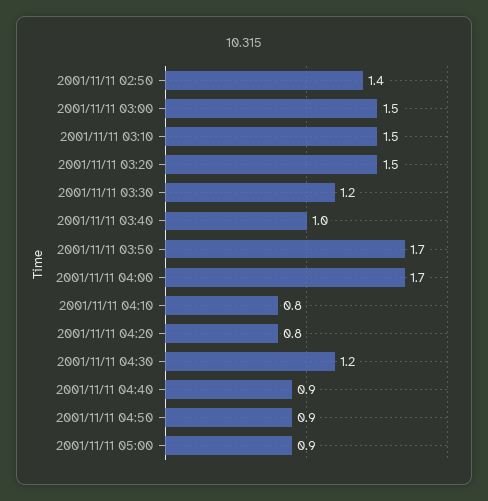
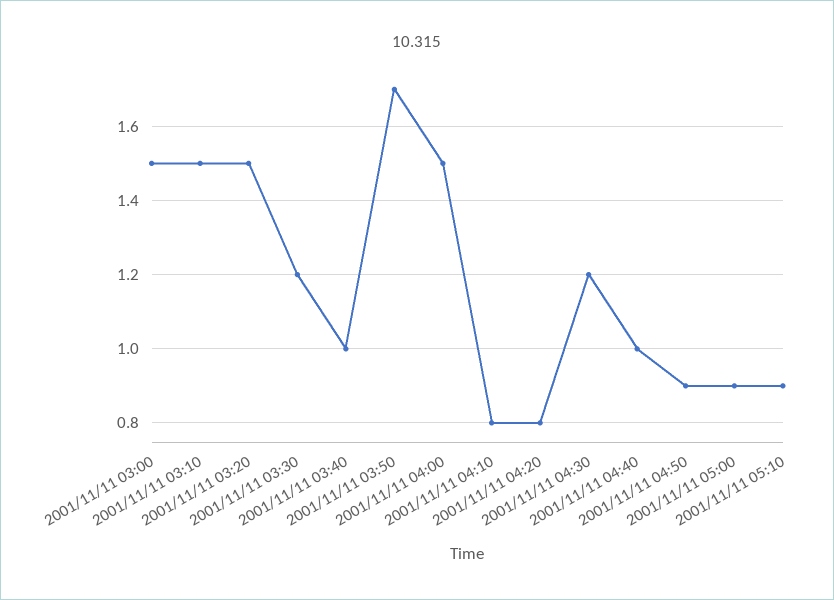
2001/11/11 02:50: 1.4 -> none
2001/11/11 04:00: 1.7 -> 1.5
2001/11/11 04:40: 0.9 -> 1
2001/11/11 05:10: none -> 0.9

